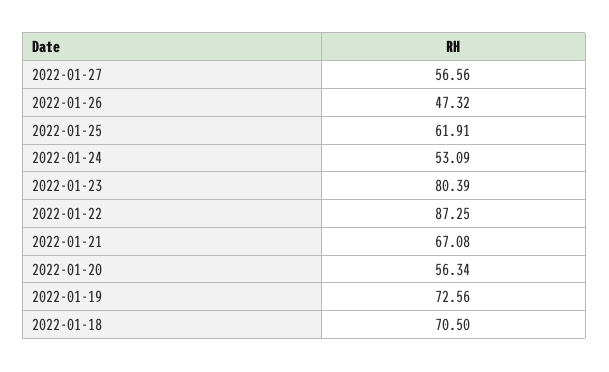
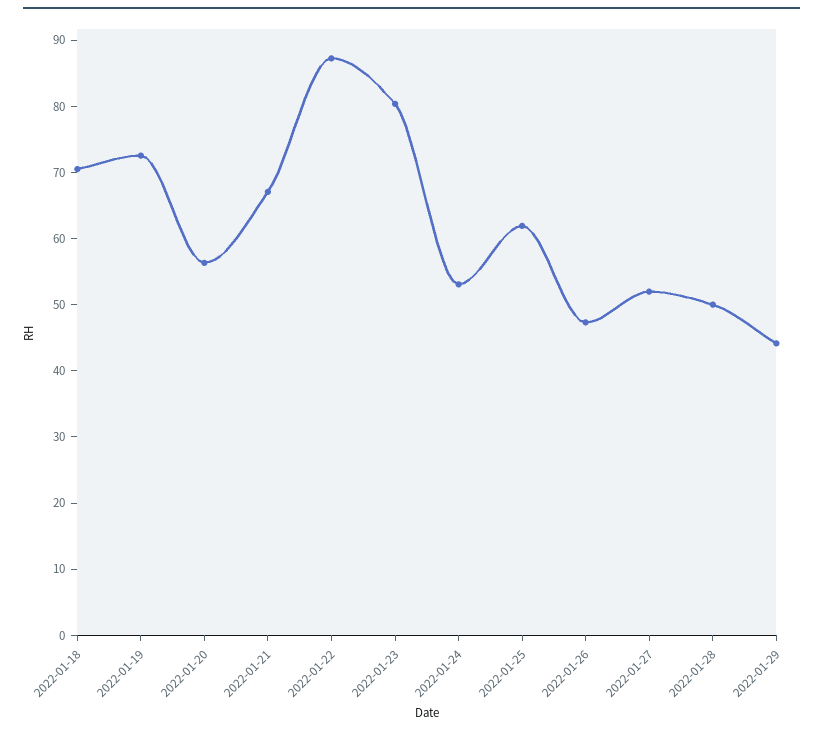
2022-01-27: 56.56 -> 52
2022-01-28: none -> 50
2022-01-29: none -> 44

